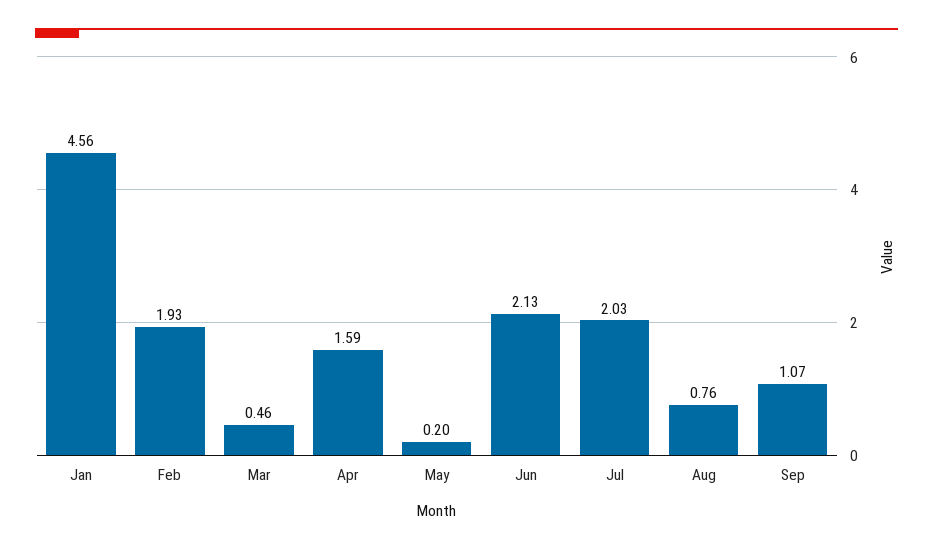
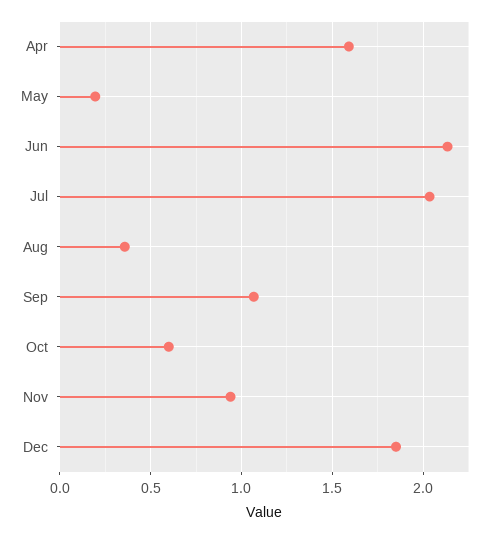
Jan: 4.56 -> none
Feb: 1.93 -> none
Mar: 0.46 -> none
Aug: 0.76 -> 0.35
Oct: none -> 0.6
Nov: none -> 0.95
Dec: none -> 1.85

